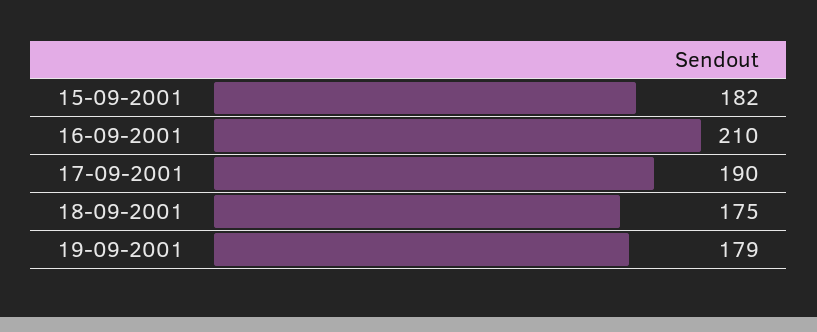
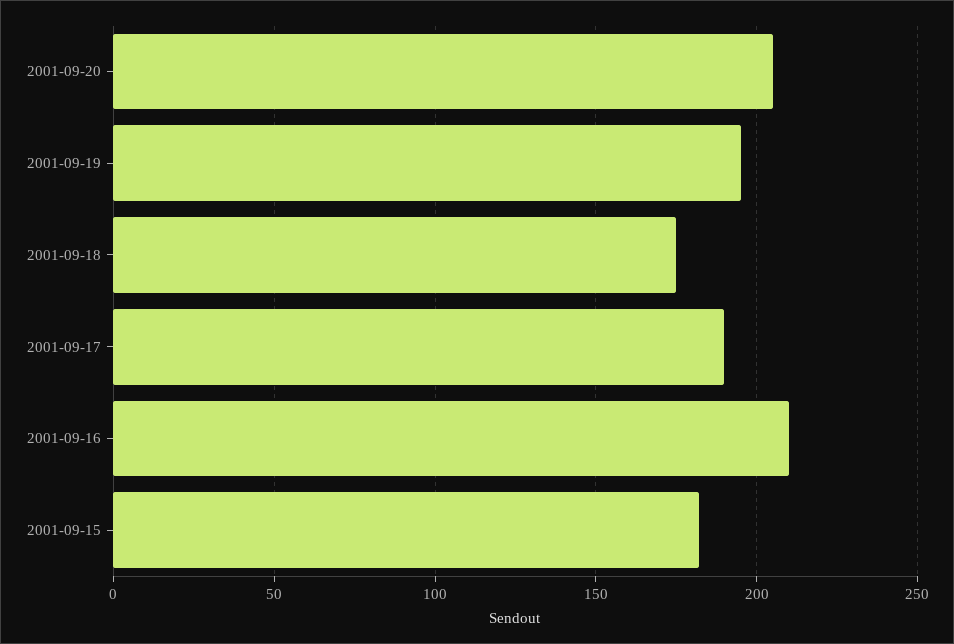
19-09-2001: 179 -> 195
2001-09-20: none -> 205

